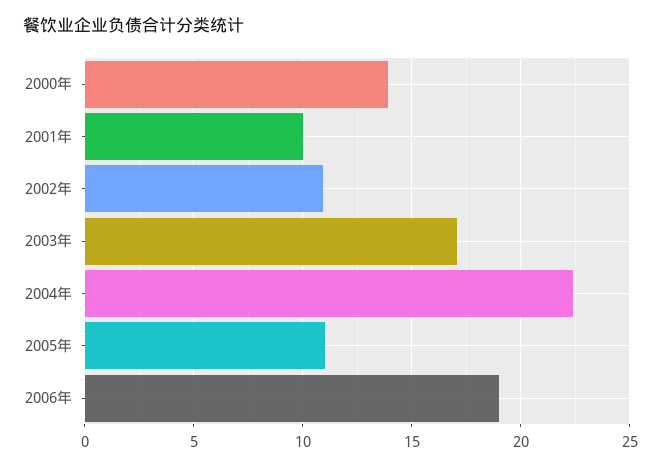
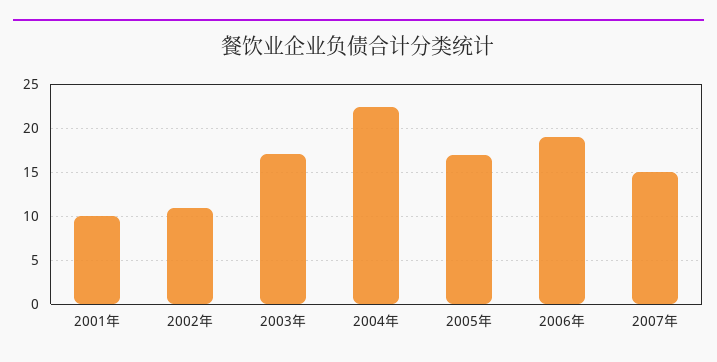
2000年: 14 -> none
2005年: 11 -> 17
2007年: none -> 15

